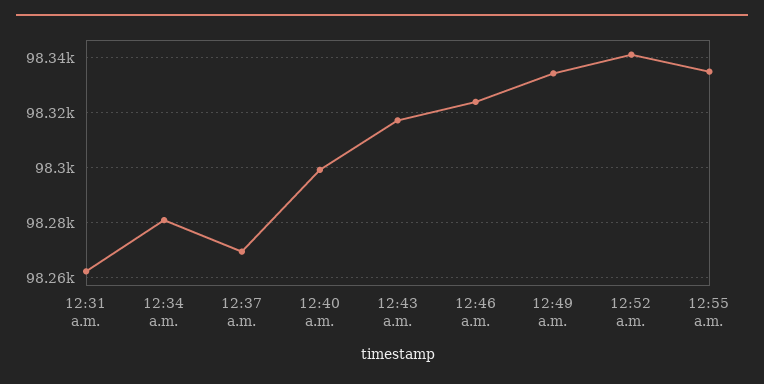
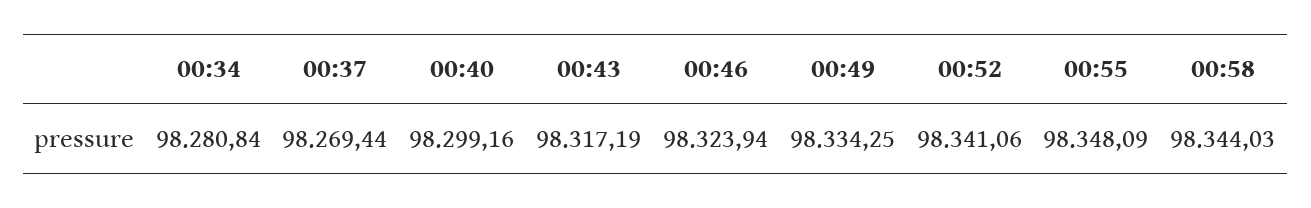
12:31 a.m.: 98262.5 -> none
12:55 a.m.: 98335 -> 98348.09
00:58: none -> 98344.03

